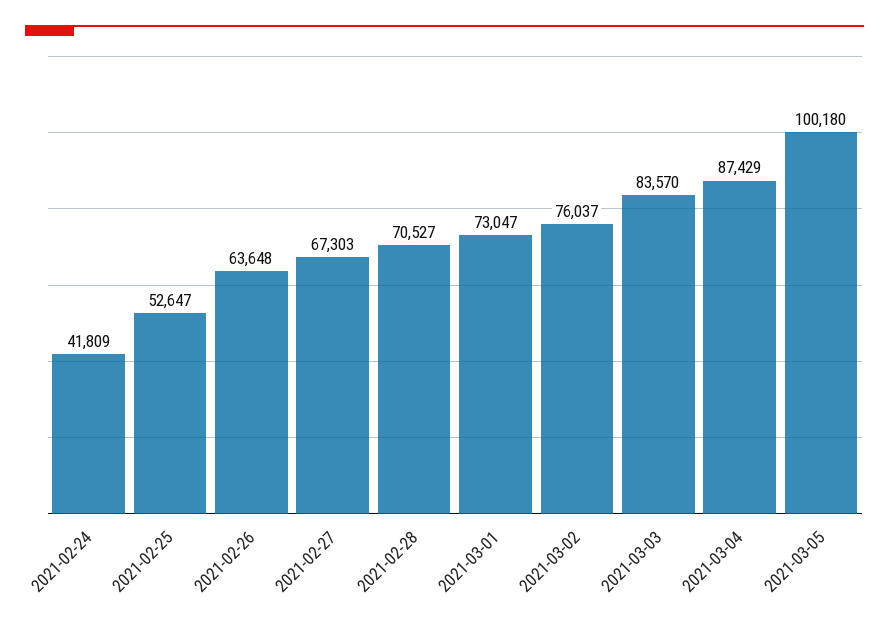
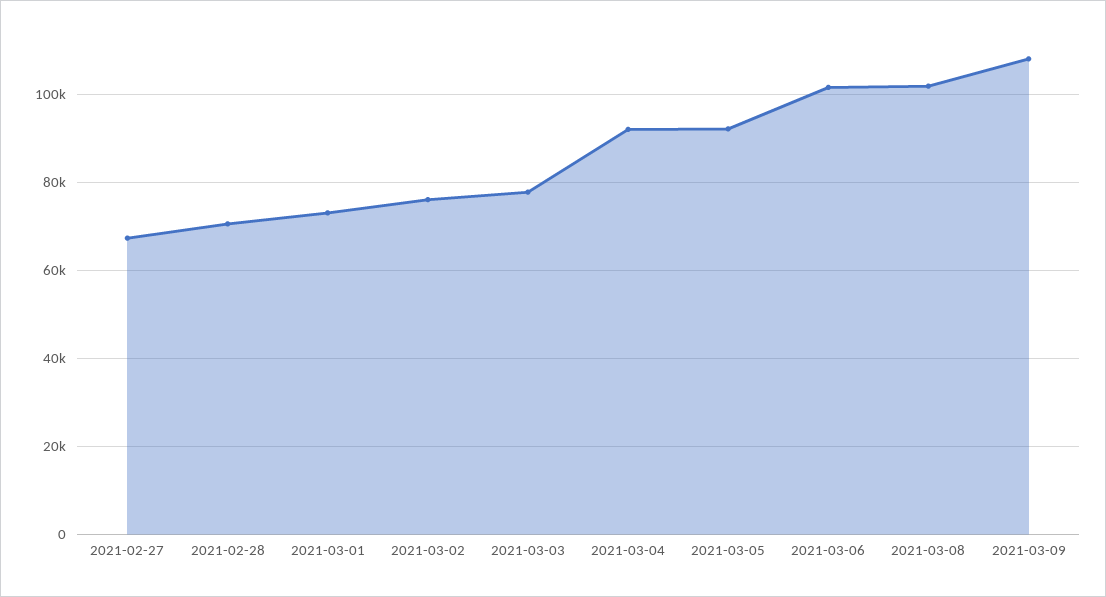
2021-02-24: 41809 -> none
2021-02-25: 52647 -> none
2021-02-26: 63648 -> none
2021-03-03: 83570 -> 78000
2021-03-04: 87429 -> 92000
2021-03-05: 100180 -> 92000
2021-03-06: none -> 102000
2021-03-08: none -> 102000
2021-03-09: none -> 108000

